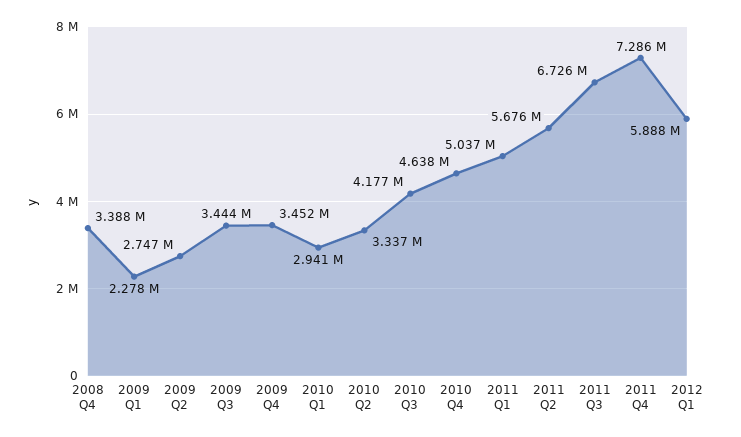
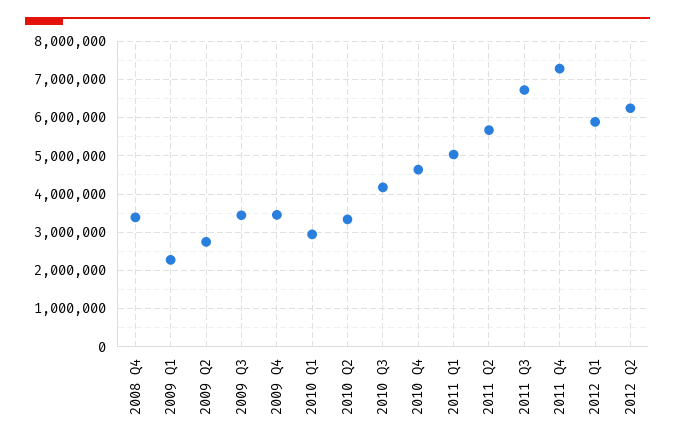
2012 Q2: none -> 6200000

